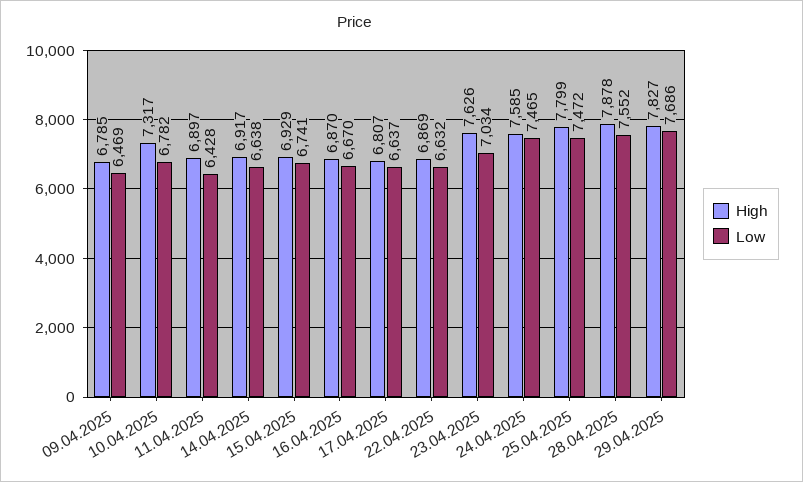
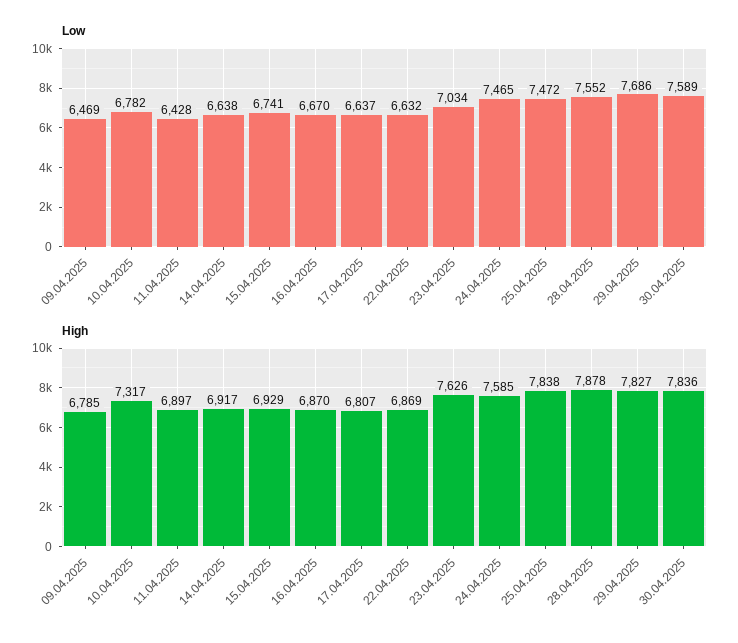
High, 25.04.2025: 7799 -> 7838
Low, 30.04.2025: none -> 7589
High, 30.04.2025: none -> 7836

